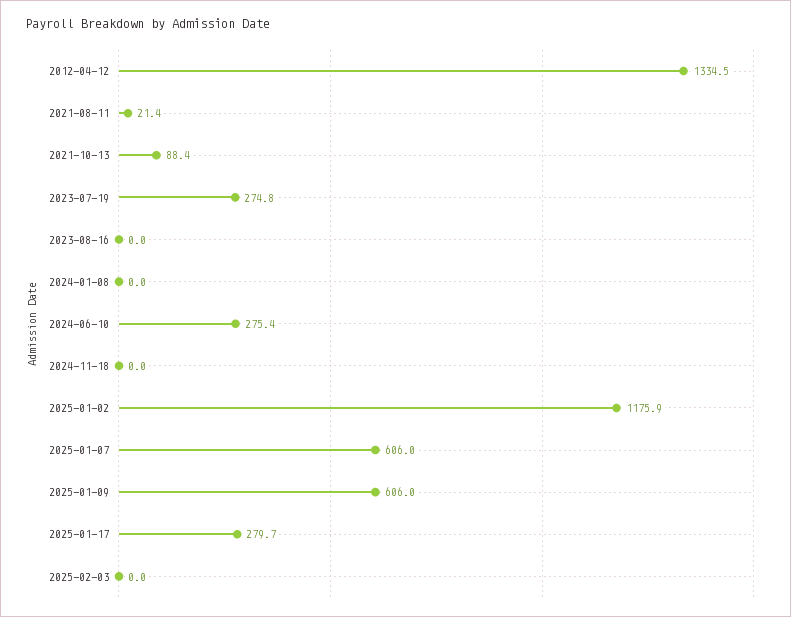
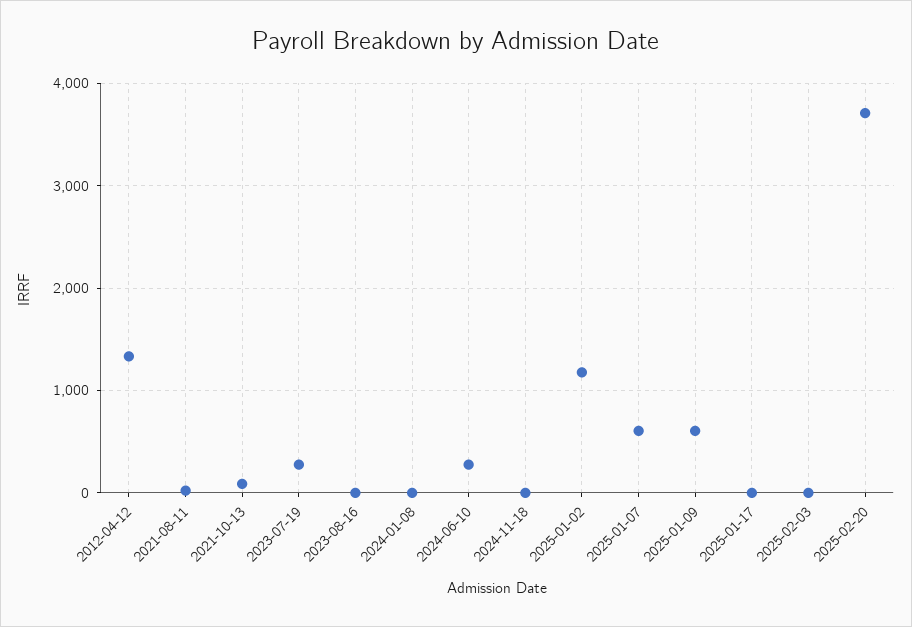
2025-01-17: 279.7 -> 0
2025-02-20: none -> 3700

